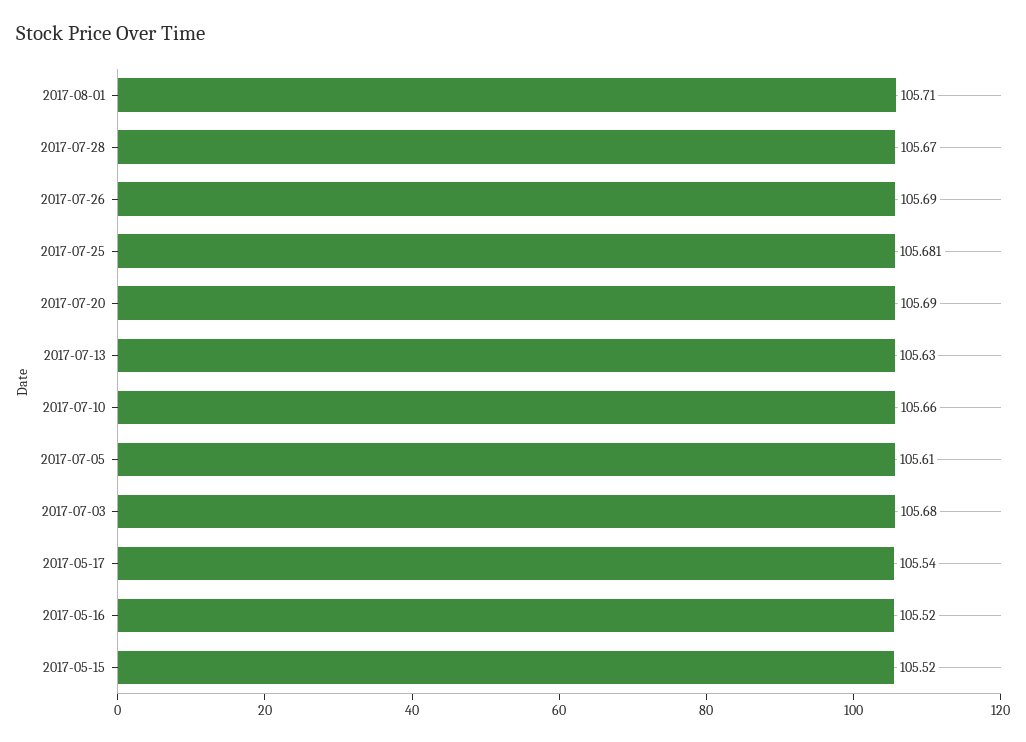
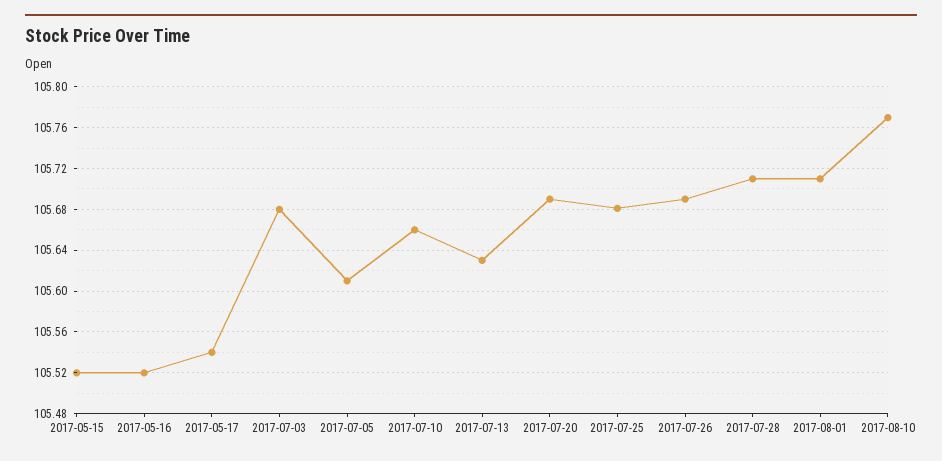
2017-07-28: 105.67 -> 105.71
2017-08-10: none -> 105.77

